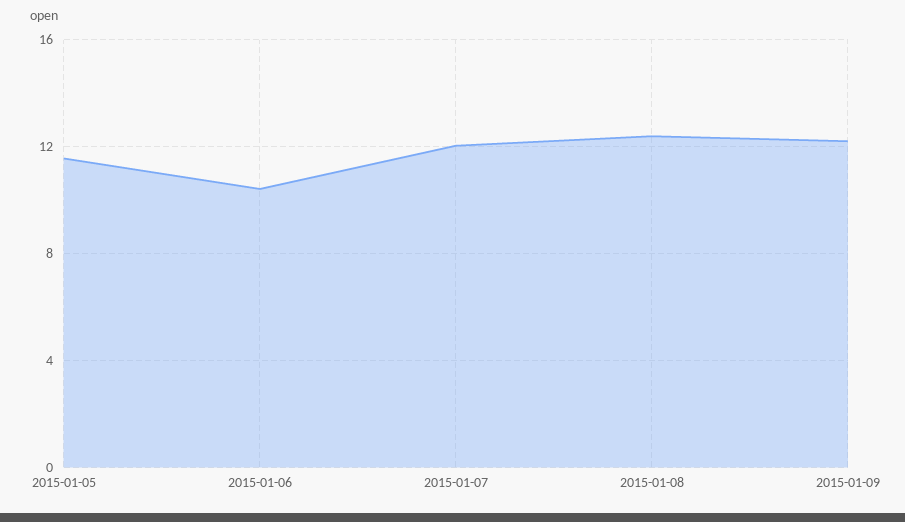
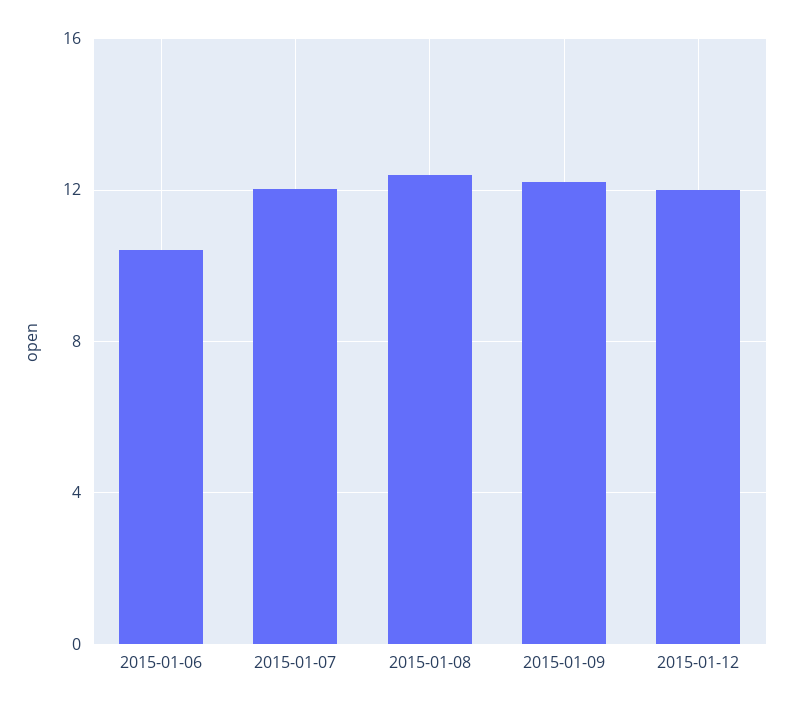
2015-01-05: 11.5 -> none
2015-01-12: none -> 12

